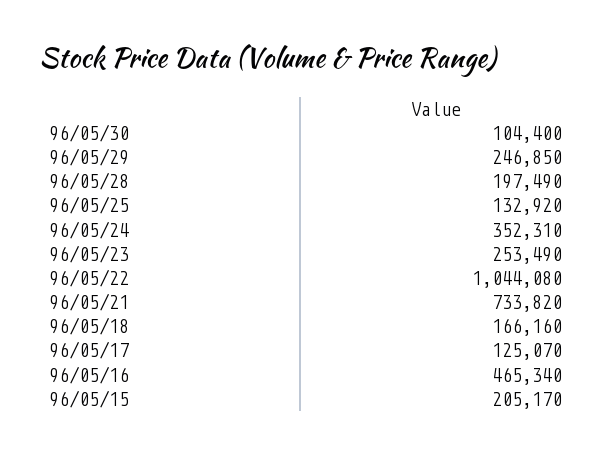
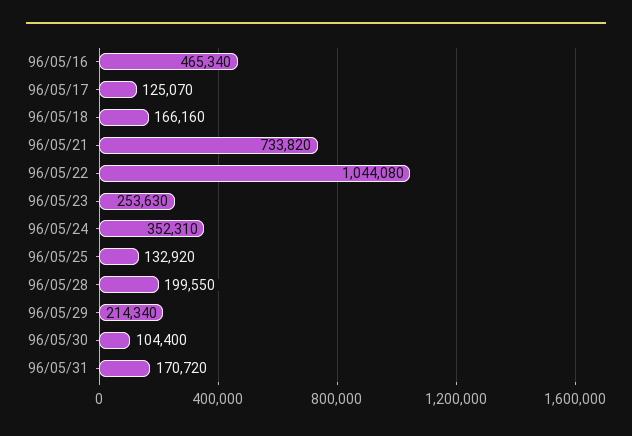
96/05/29: 246850 -> 214340
96/05/28: 197490 -> 199550
96/05/23: 253490 -> 253630
96/05/15: 205170 -> none
96/05/31: none -> 170720

